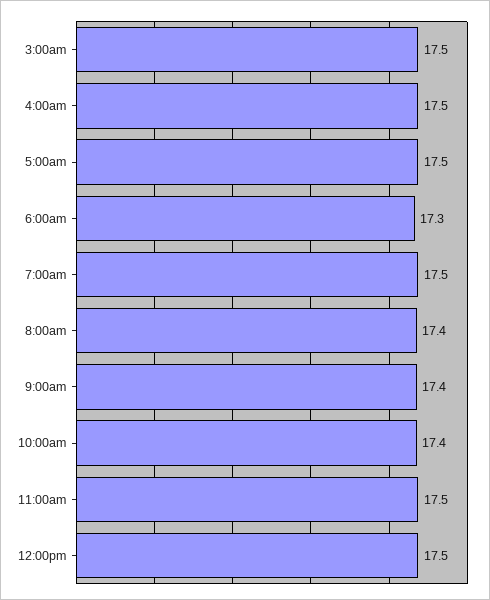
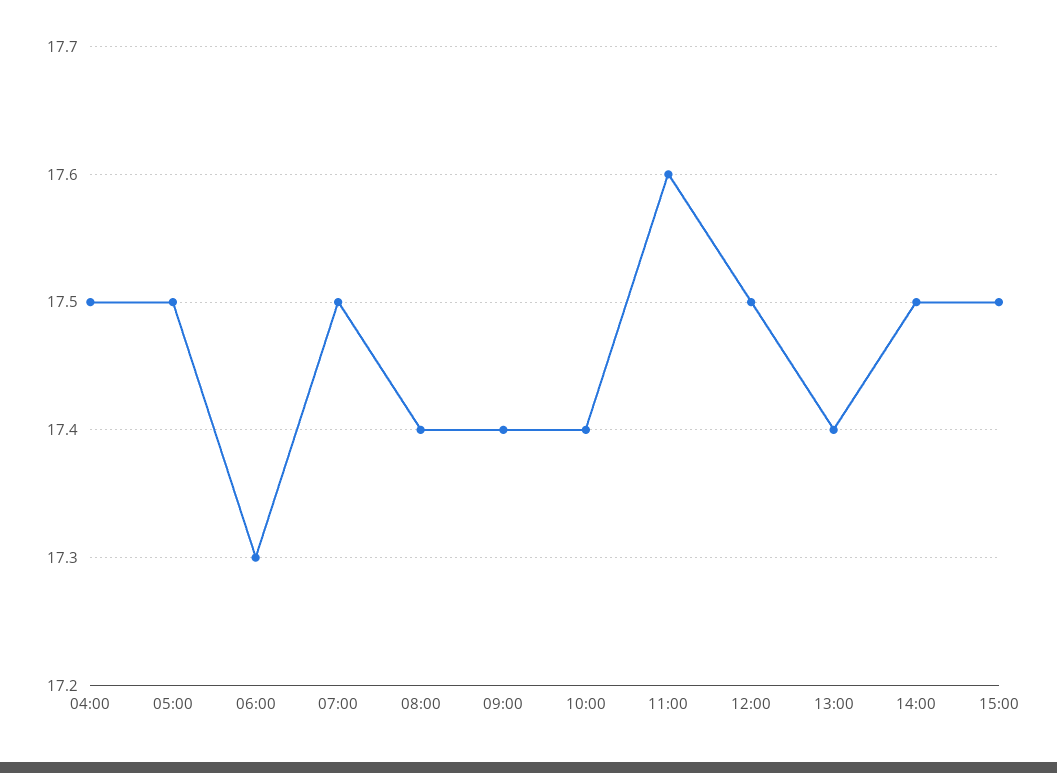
3:00am: 17.5 -> none
11:00am: 17.5 -> 17.6
13:00: none -> 17.4
14:00: none -> 17.5
15:00: none -> 17.5

